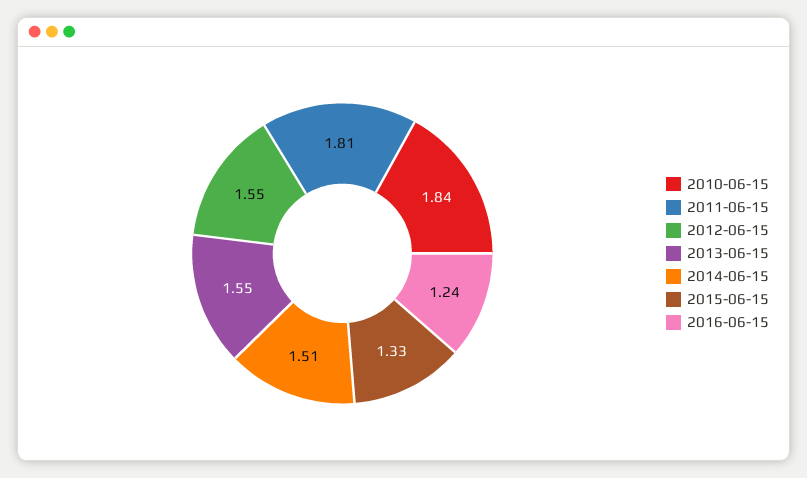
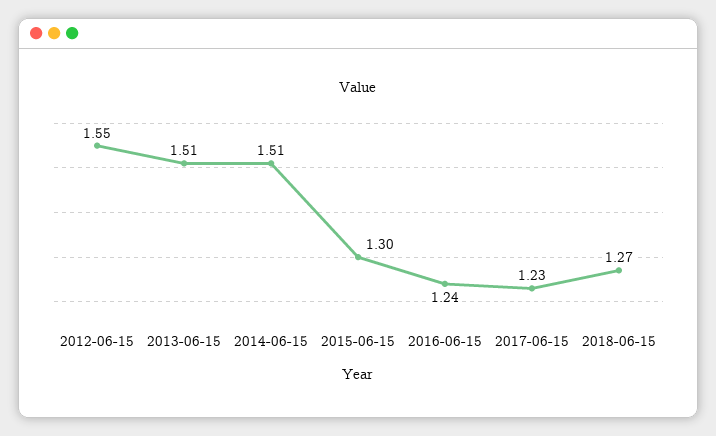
2010-06-15: 1.84 -> none
2011-06-15: 1.81 -> none
2013-06-15: 1.55 -> 1.51
2015-06-15: 1.33 -> 1.3
2017-06-15: none -> 1.23
2018-06-15: none -> 1.27

